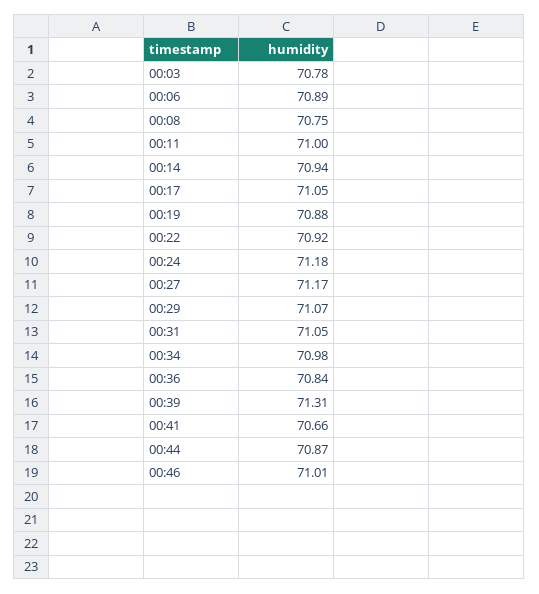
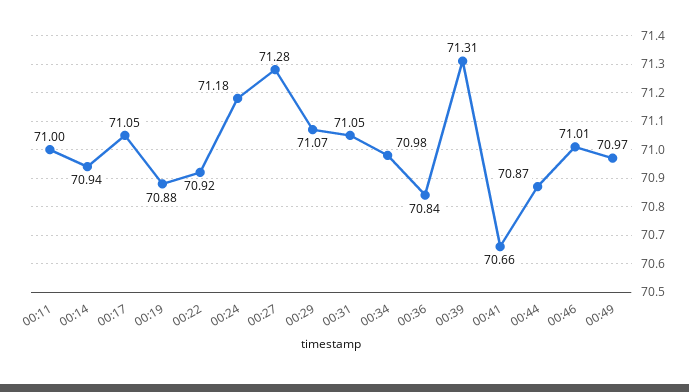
00:03: 70.78 -> none
00:06: 70.89 -> none
00:08: 70.75 -> none
00:27: 71.17 -> 71.28
00:49: none -> 70.97

